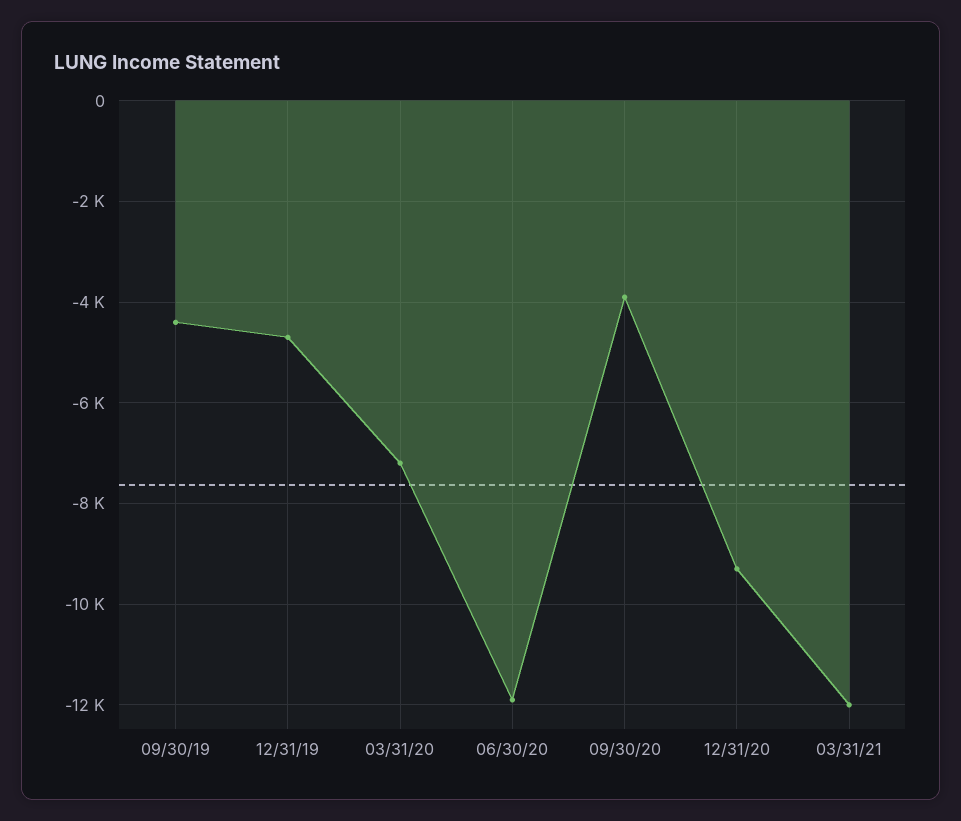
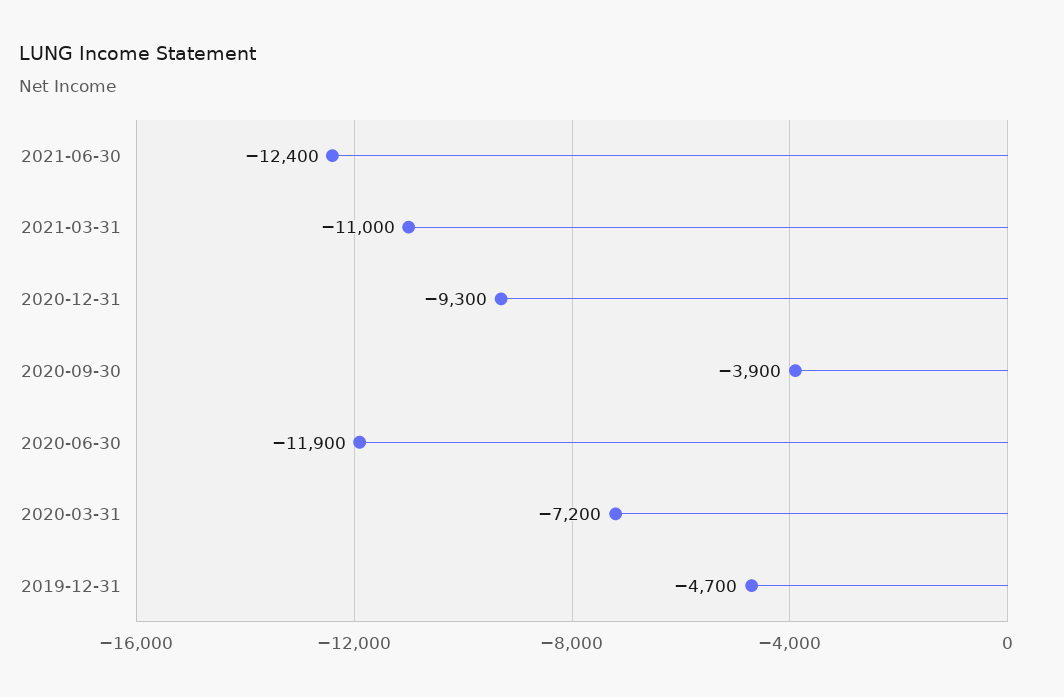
09/30/19: -4400 -> none
03/31/21: -12000 -> -11000
2021-06-30: none -> -12400

